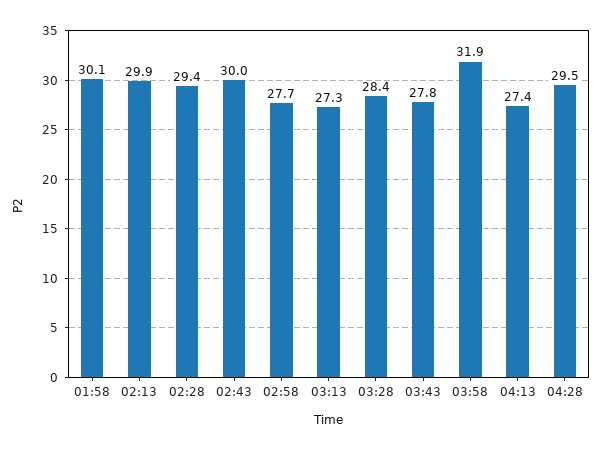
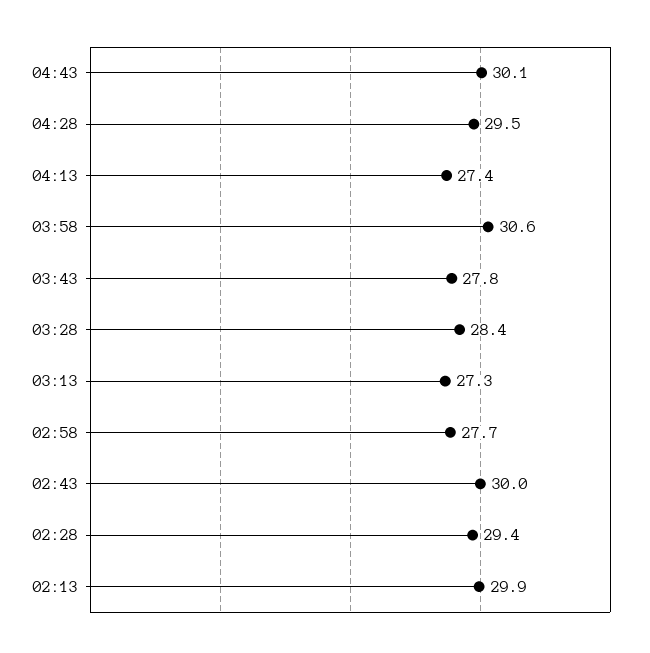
01:58: 30.1 -> none
03:58: 31.9 -> 30.6
04:43: none -> 30.1

